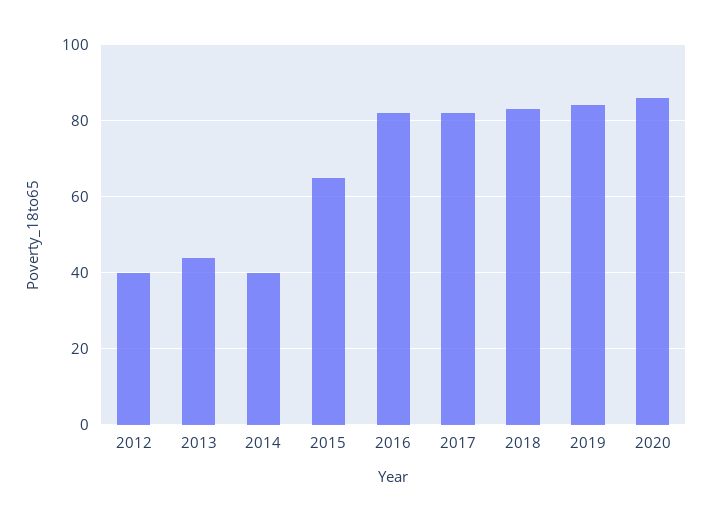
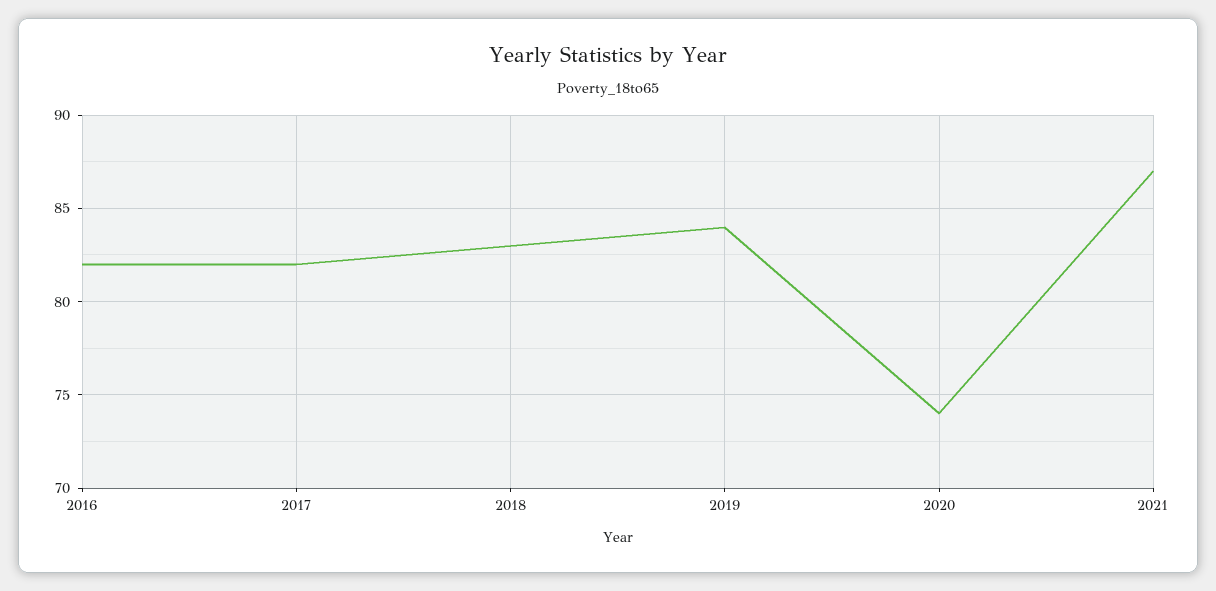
2012: 40 -> none
2013: 45 -> none
2014: 40 -> none
2015: 65 -> none
2020: 85 -> 74
2021: none -> 87

